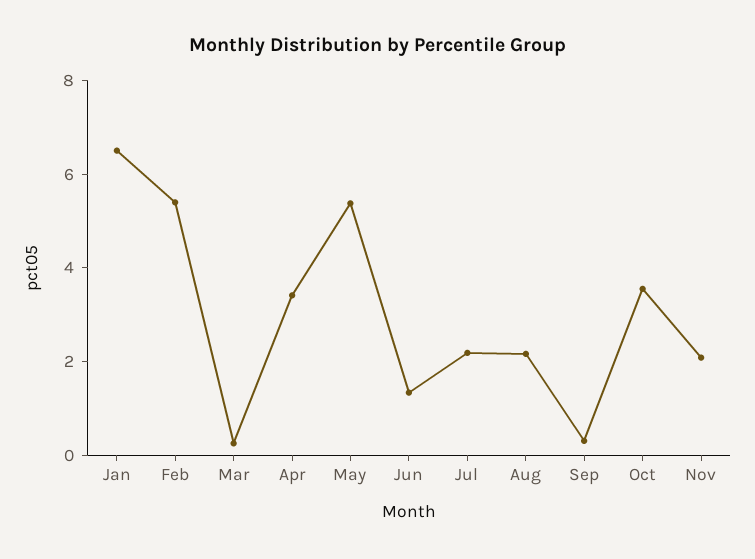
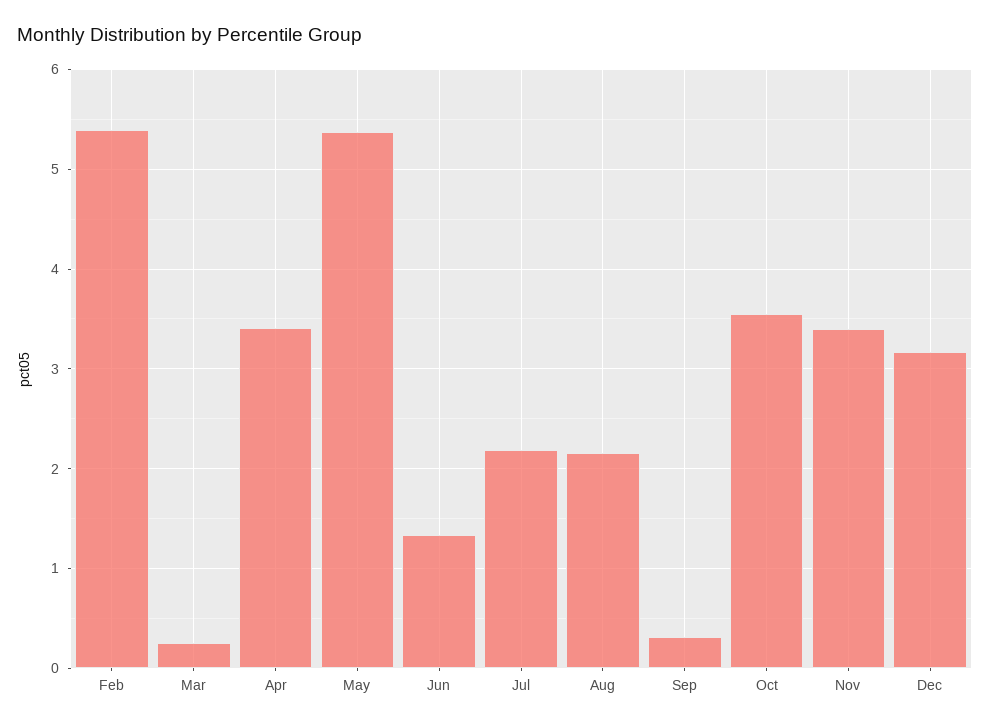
Jan: 6.5 -> none
Nov: 2 -> 3.4
Dec: none -> 3.2

